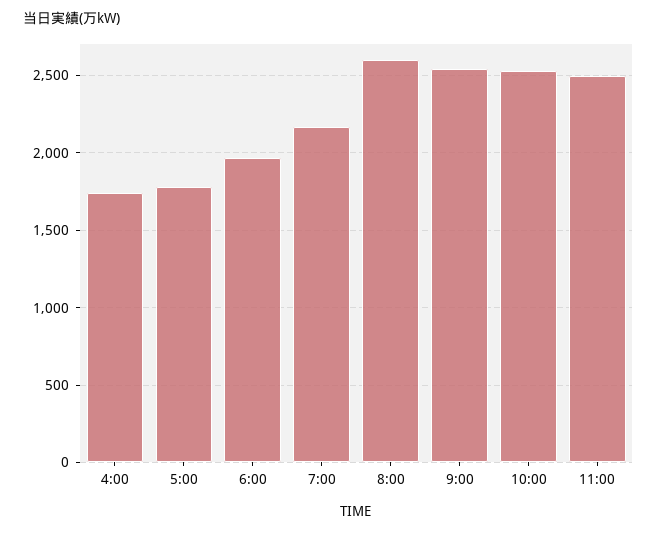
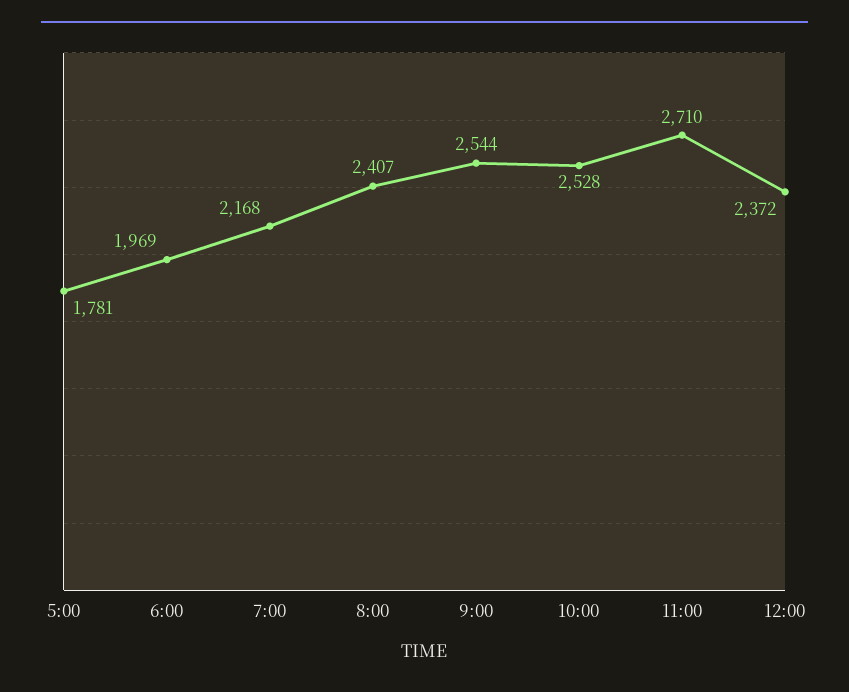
4:00: 1750 -> none
8:00: 2600 -> 2407
11:00: 2500 -> 2710
12:00: none -> 2372

